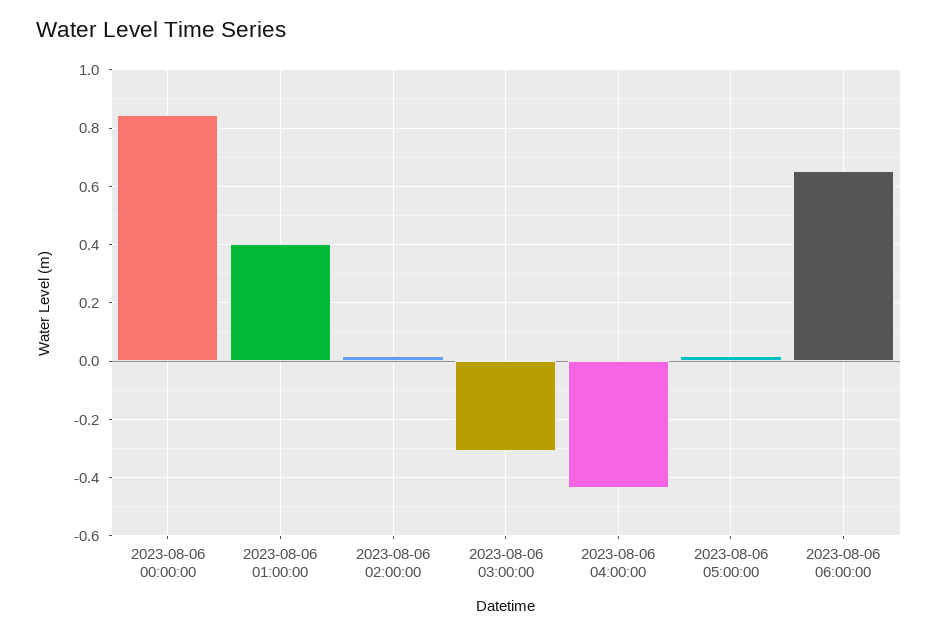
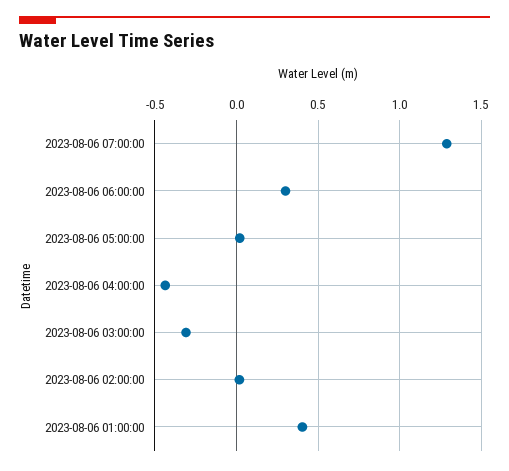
2023-08-06 00:00:00: 0.85 -> none
2023-08-06 06:00:00: 0.65 -> 0.3
2023-08-06 07:00:00: none -> 1.3

